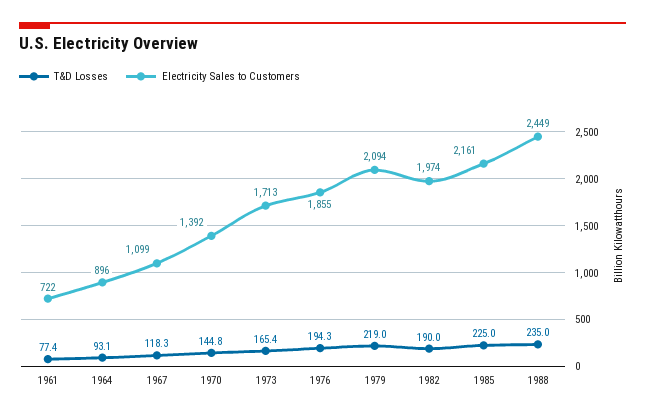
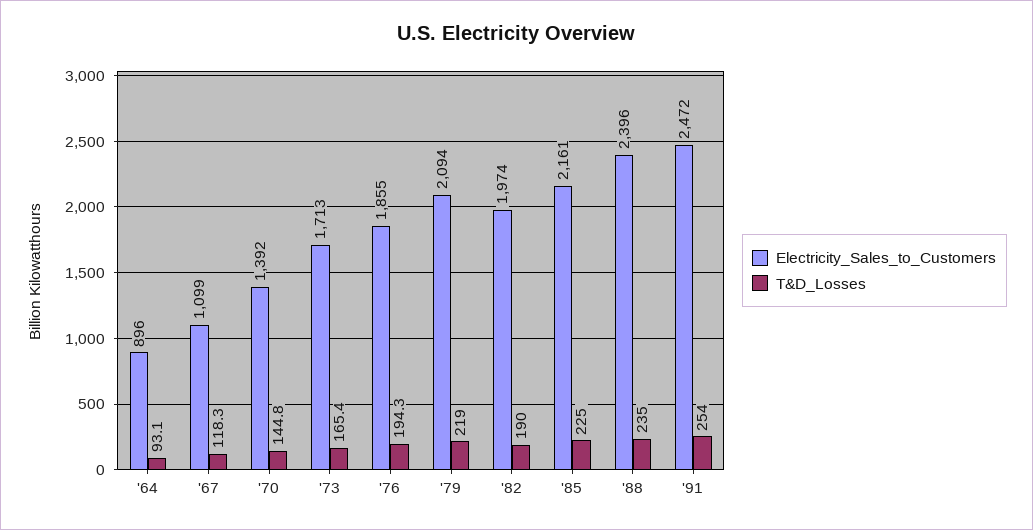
T&D Losses, 1961: 77.4 -> none
Electricity Sales to Customers, 1961: 722 -> none
Electricity Sales to Customers, 1988: 2449 -> 2396
Electricity Sales to Customers, '91: none -> 2472
T&D Losses, '91: none -> 254

